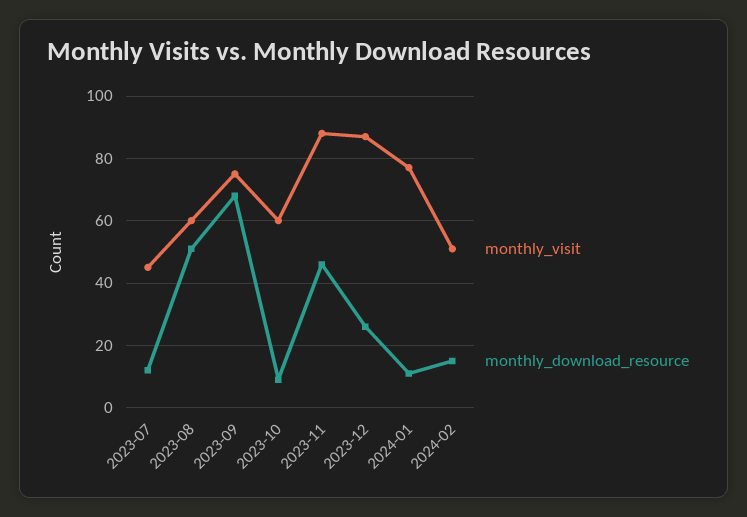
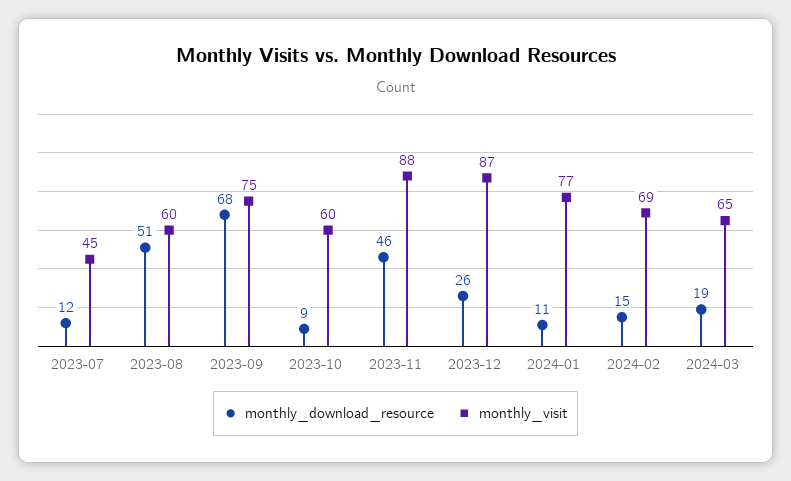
monthly_visit, 2024-02: 50 -> 69
monthly_download_resource, 2024-03: none -> 19
monthly_visit, 2024-03: none -> 65

